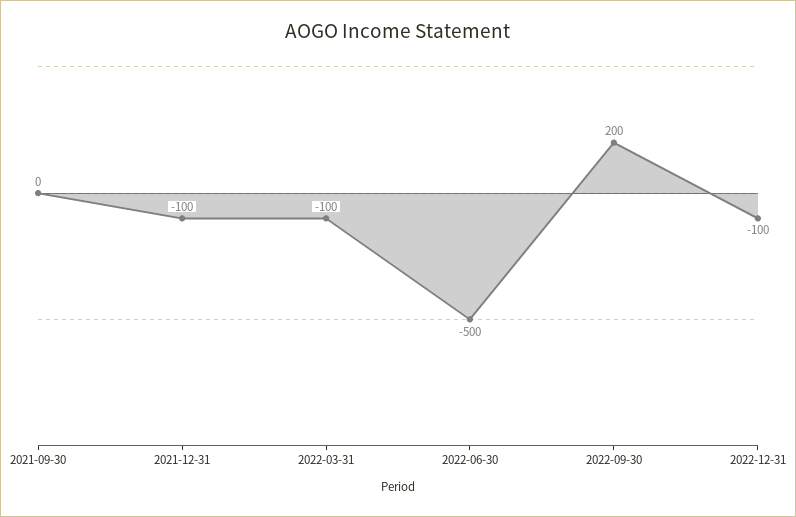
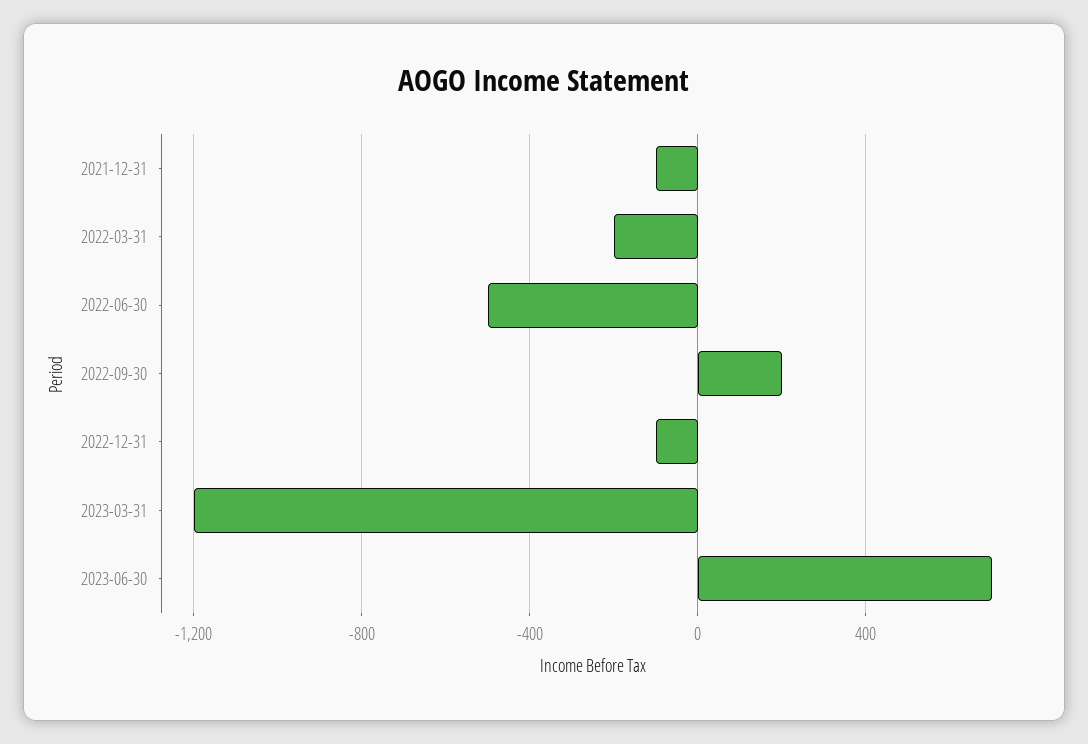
2021-09-30: 0 -> none
2022-03-31: -100 -> -200
2023-03-31: none -> -1200
2023-06-30: none -> 700

